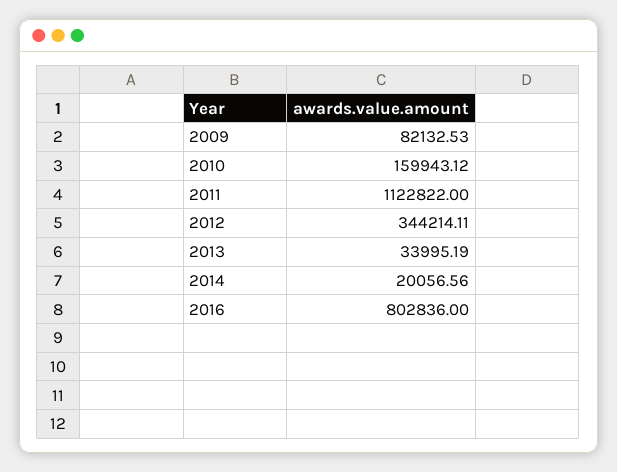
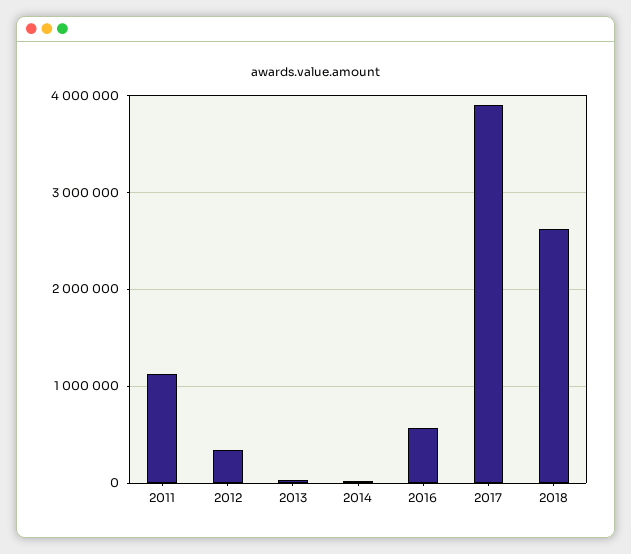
2009: 82132.53 -> none
2010: 159943.12 -> none
2016: 802836 -> 600000
2017: none -> 3900000
2018: none -> 2600000

